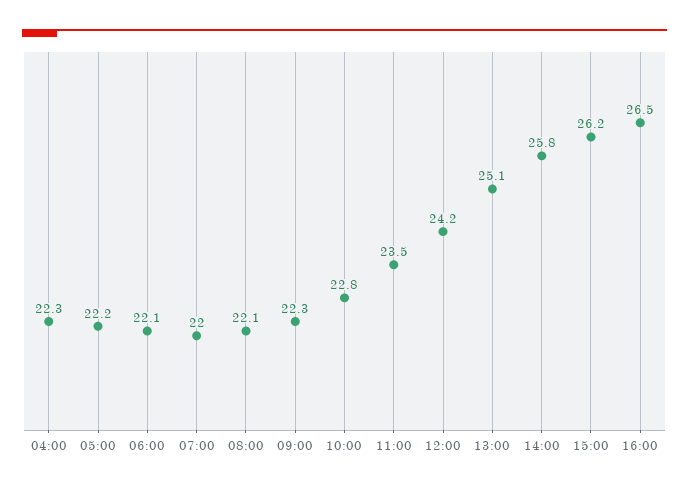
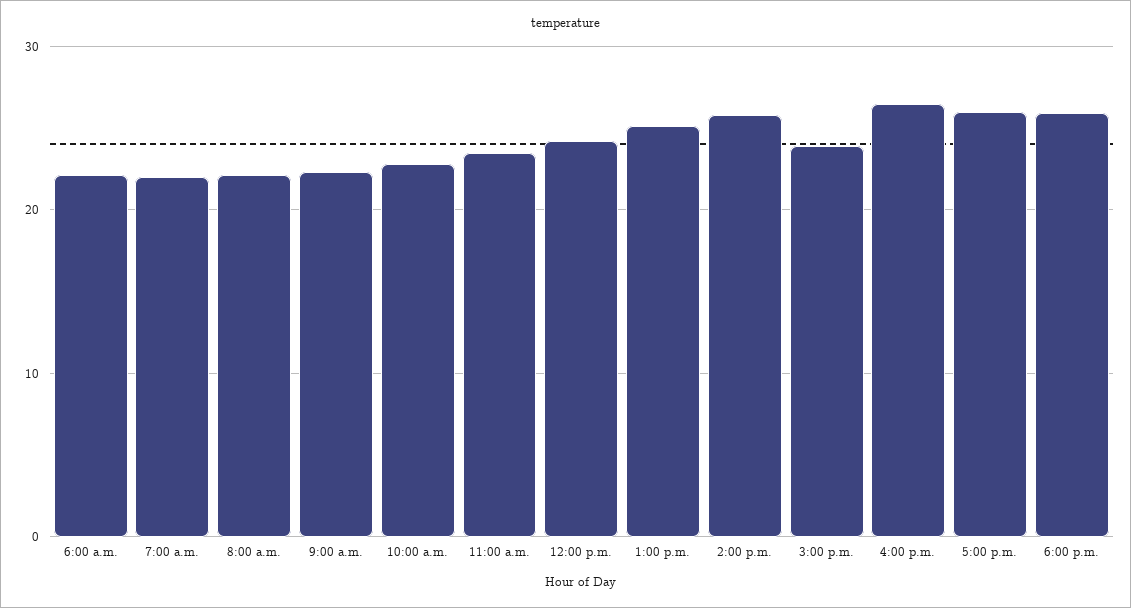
04:00: 22.3 -> none
05:00: 22.2 -> none
15:00: 26.2 -> 24
5:00 p.m.: none -> 26
6:00 p.m.: none -> 26

